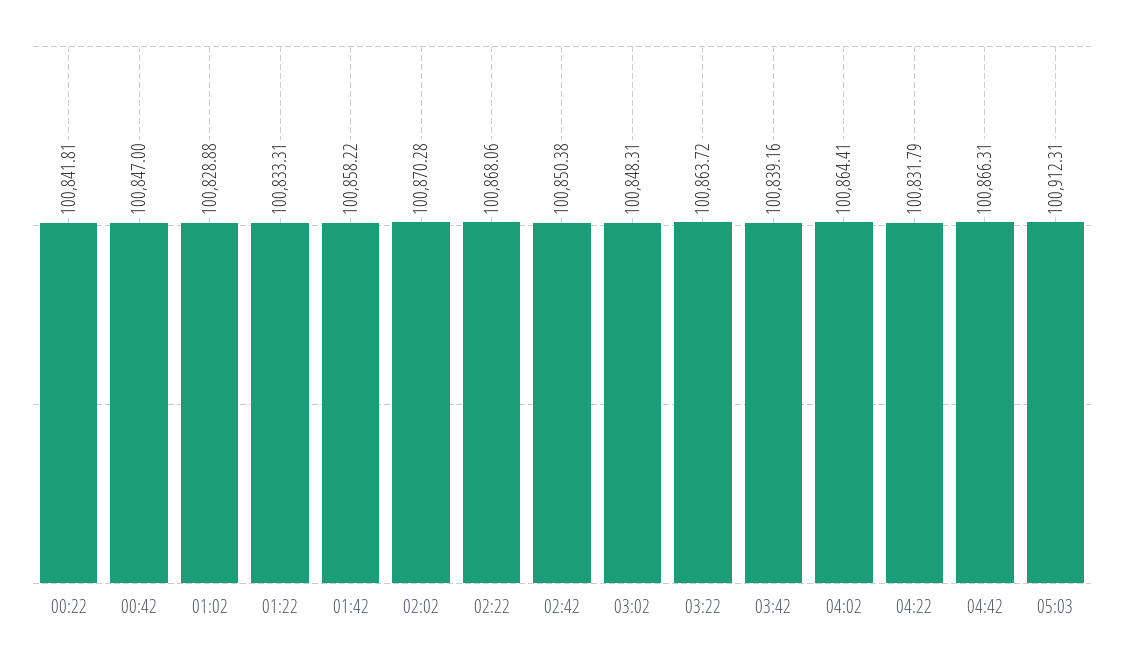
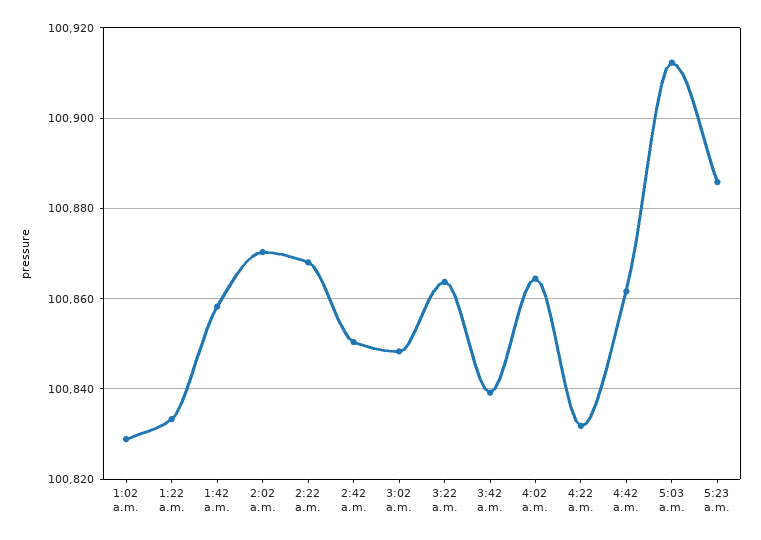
00:22: 100841.81 -> none
00:42: 100847 -> none
04:42: 100866.31 -> 100862
5:23 a.m.: none -> 100886

